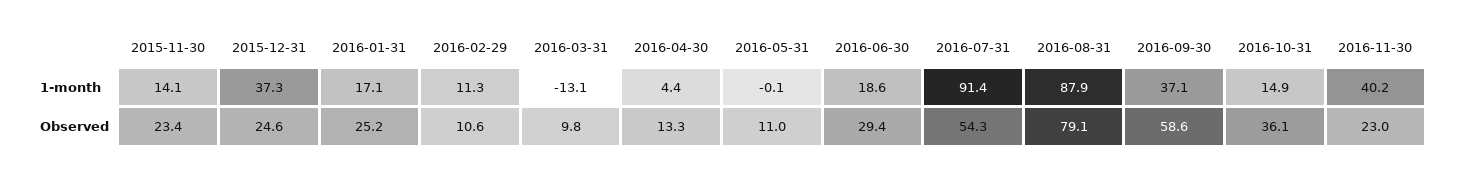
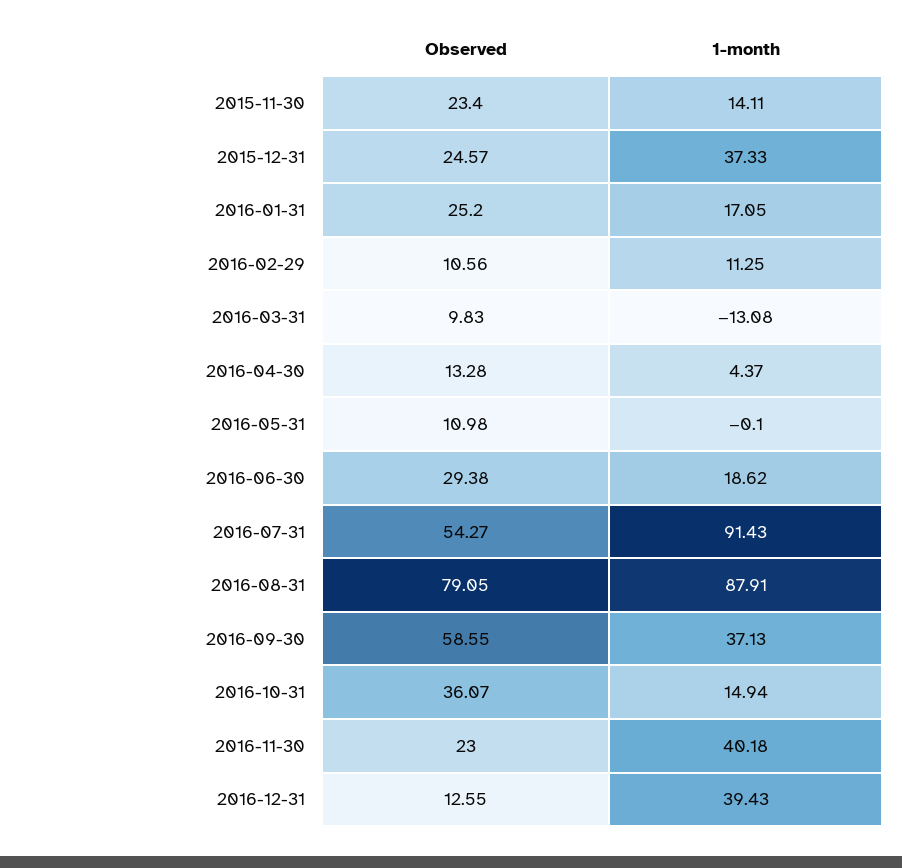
2016-12-31, Observed: none -> 12.55
2016-12-31, 1-month: none -> 39.43

